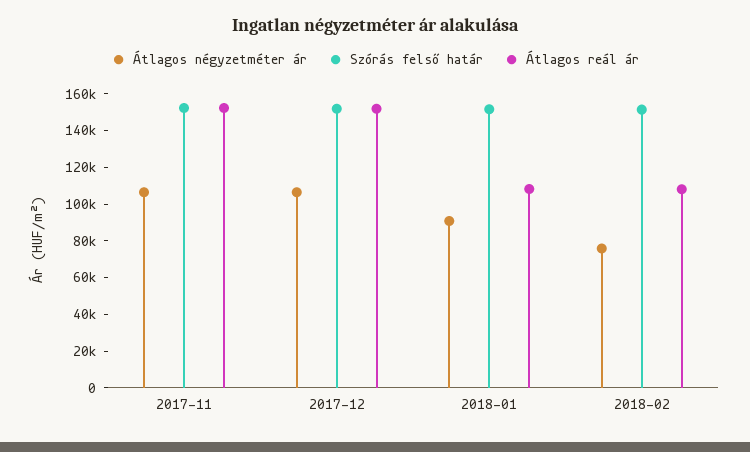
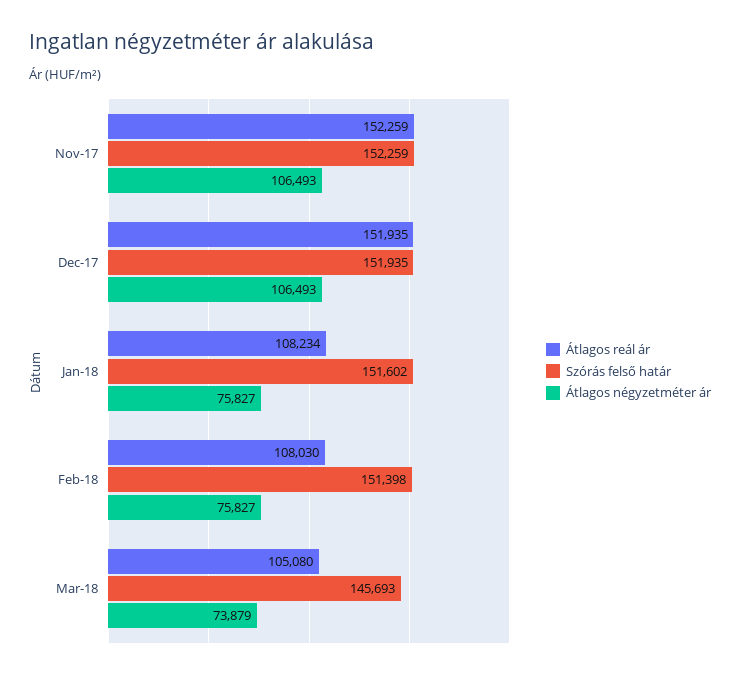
Átlagos négyzetméter ár, 2018-01: 90000 -> 75827
Átlagos reál ár, Mar-18: none -> 105080
Szórás felső határ, Mar-18: none -> 145693
Átlagos négyzetméter ár, Mar-18: none -> 73879

